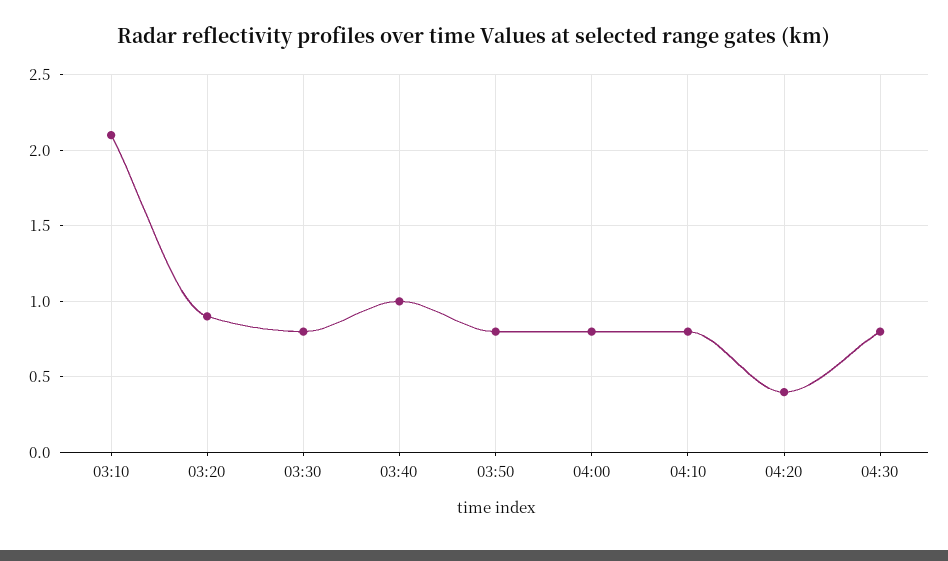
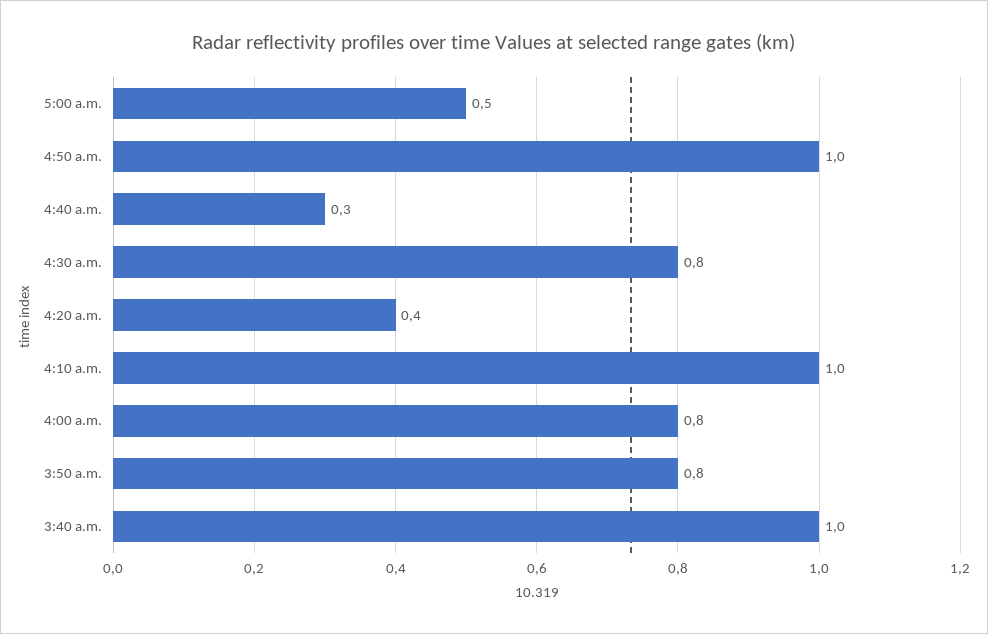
03:10: 2.1 -> none
03:20: 0.9 -> none
03:30: 0.8 -> none
04:10: 0.8 -> 1
5:00 a.m.: none -> 0.5
4:50 a.m.: none -> 1
4:40 a.m.: none -> 0.3

